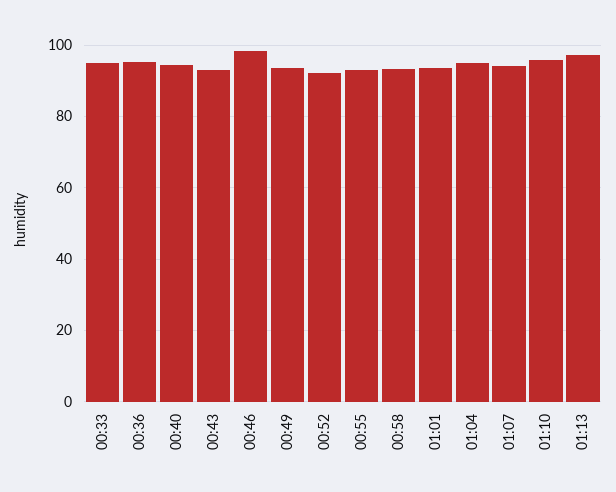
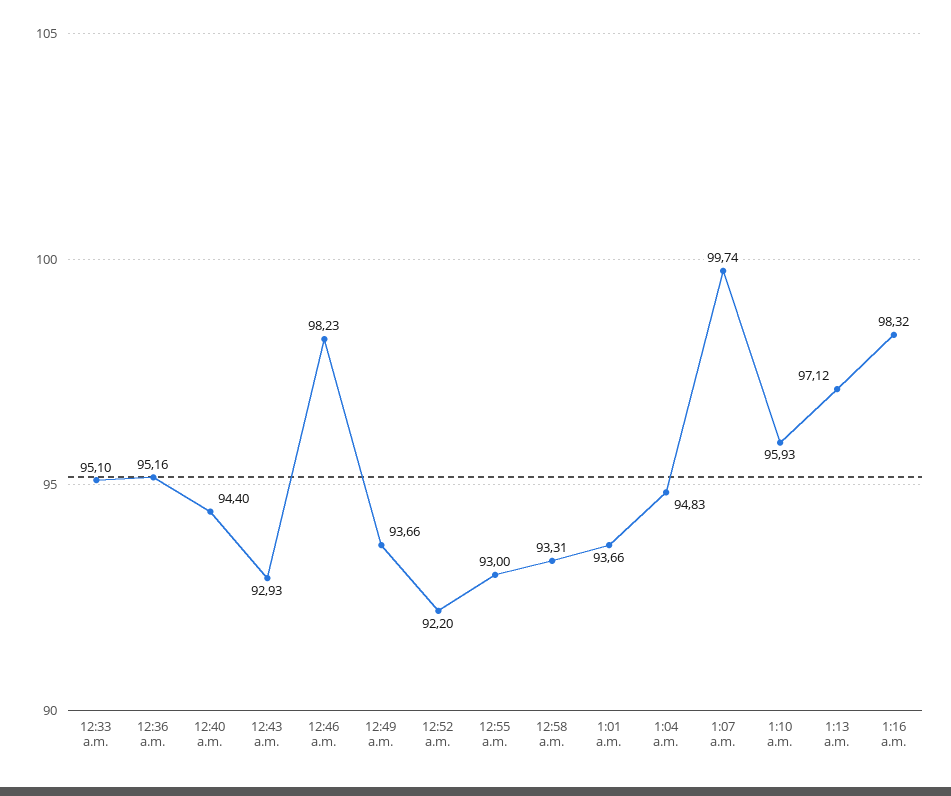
01:07: 94 -> 99.74
1:16 a.m.: none -> 98.32

